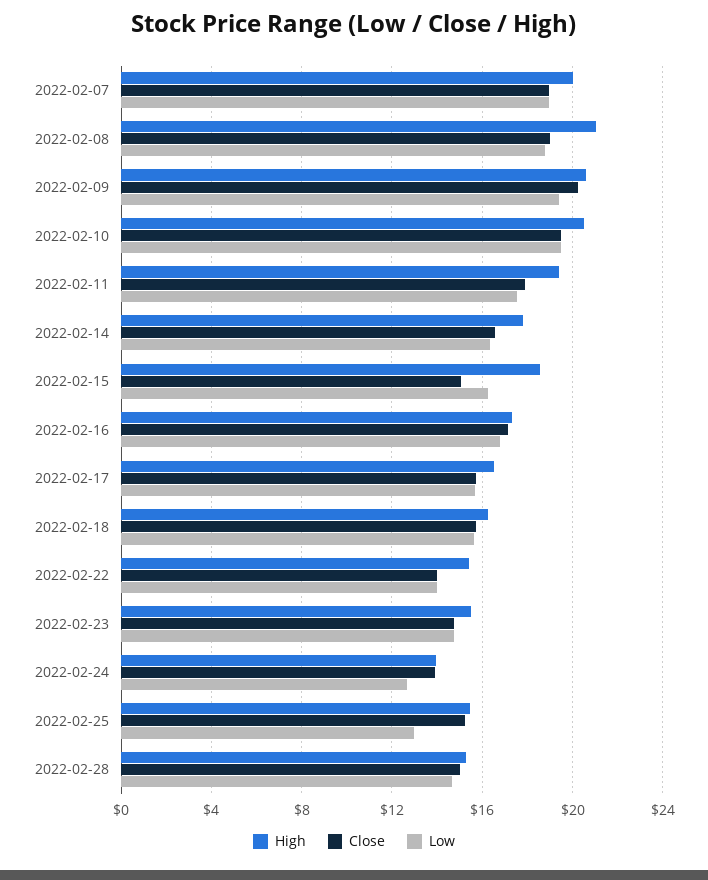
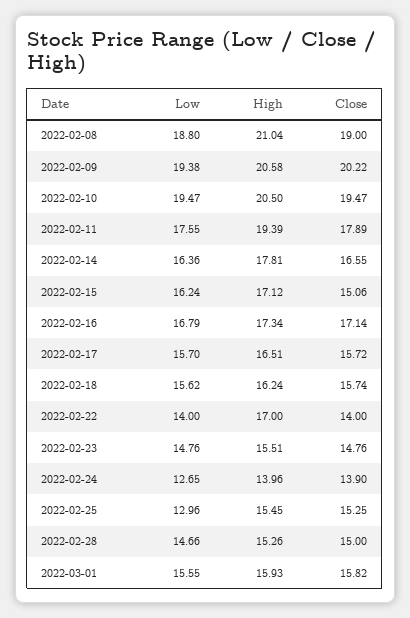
High, 2022-02-07: 20 -> none
Close, 2022-02-07: 19 -> none
Low, 2022-02-07: 19 -> none
High, 2022-02-15: 18.5 -> 17.12
High, 2022-02-22: 15.5 -> 17
Low, 2022-03-01: none -> 15.55
High, 2022-03-01: none -> 15.93
Close, 2022-03-01: none -> 15.82

